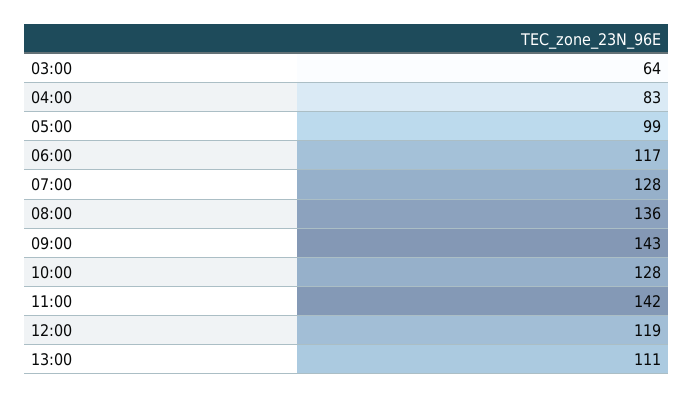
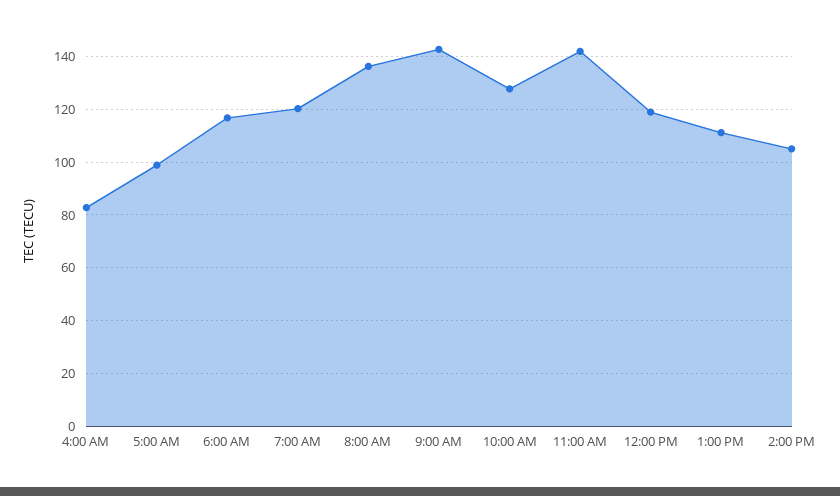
03:00: 64 -> none
07:00: 128 -> 120
2:00 PM: none -> 105

